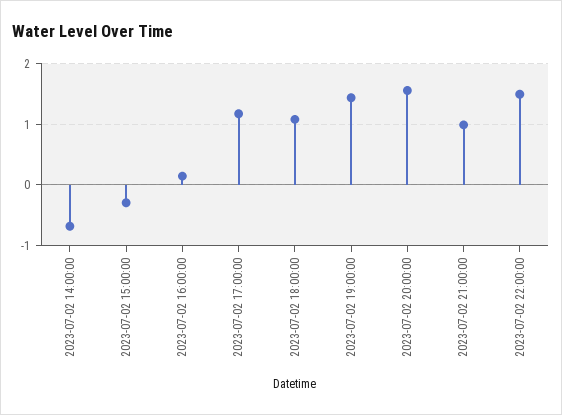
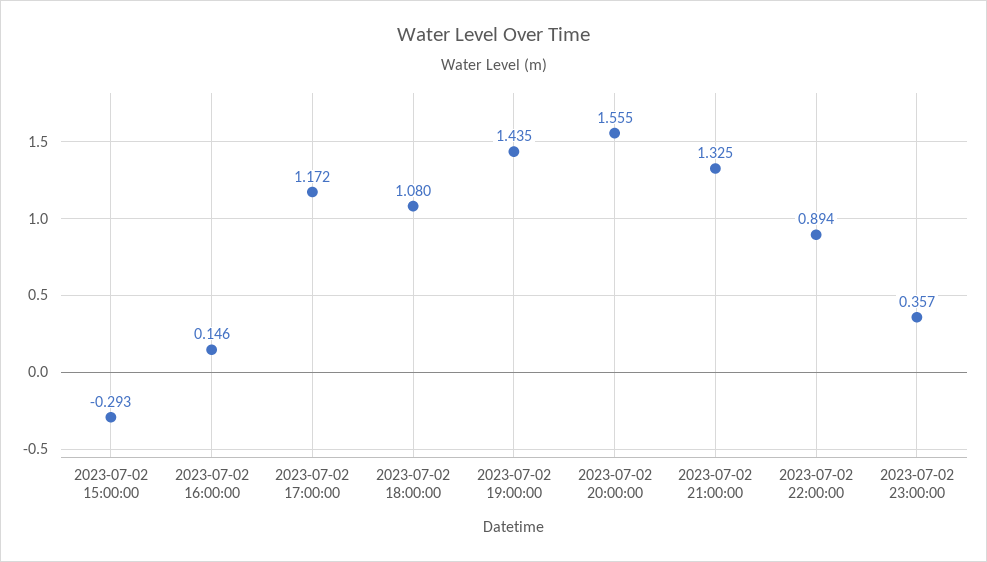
2023-07-02 14:00:00: -0.7 -> none
2023-07-02 21:00:00: 1 -> 1.325
2023-07-02 22:00:00: 1.5 -> 0.894
2023-07-02 23:00:00: none -> 0.357

